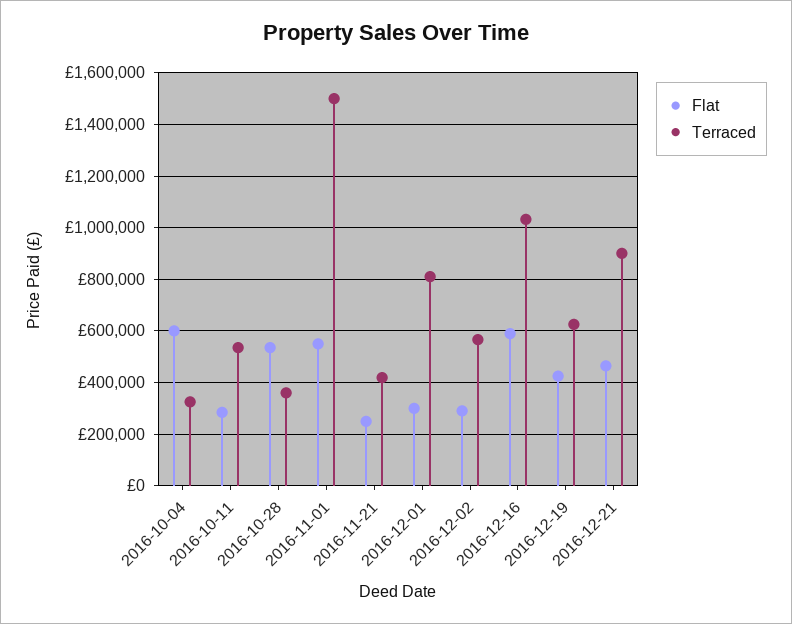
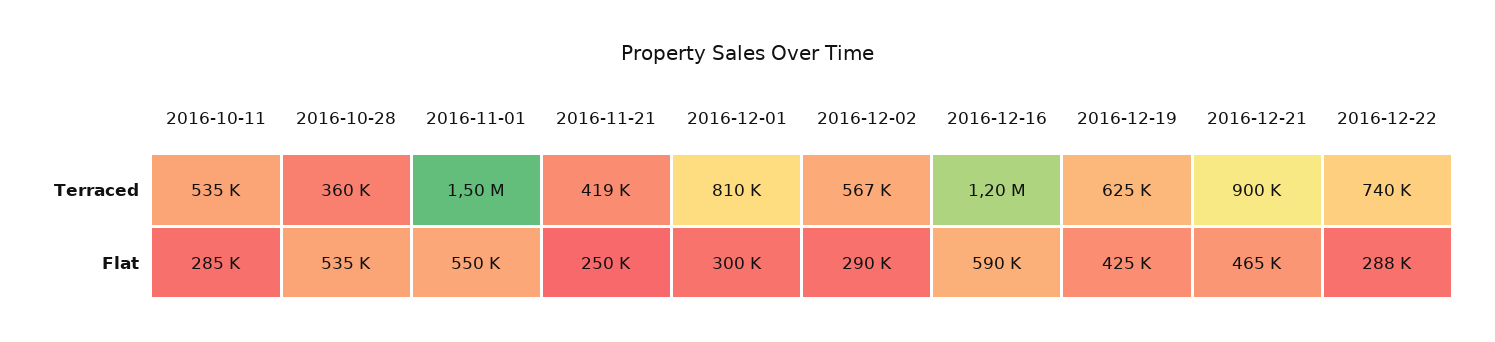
Flat, 2016-10-04: 600000 -> none
Terraced, 2016-10-04: 325000 -> none
Terraced, 2016-12-16: 1025000 -> 1200000
Terraced, 2016-12-22: none -> 740000
Flat, 2016-12-22: none -> 288000

